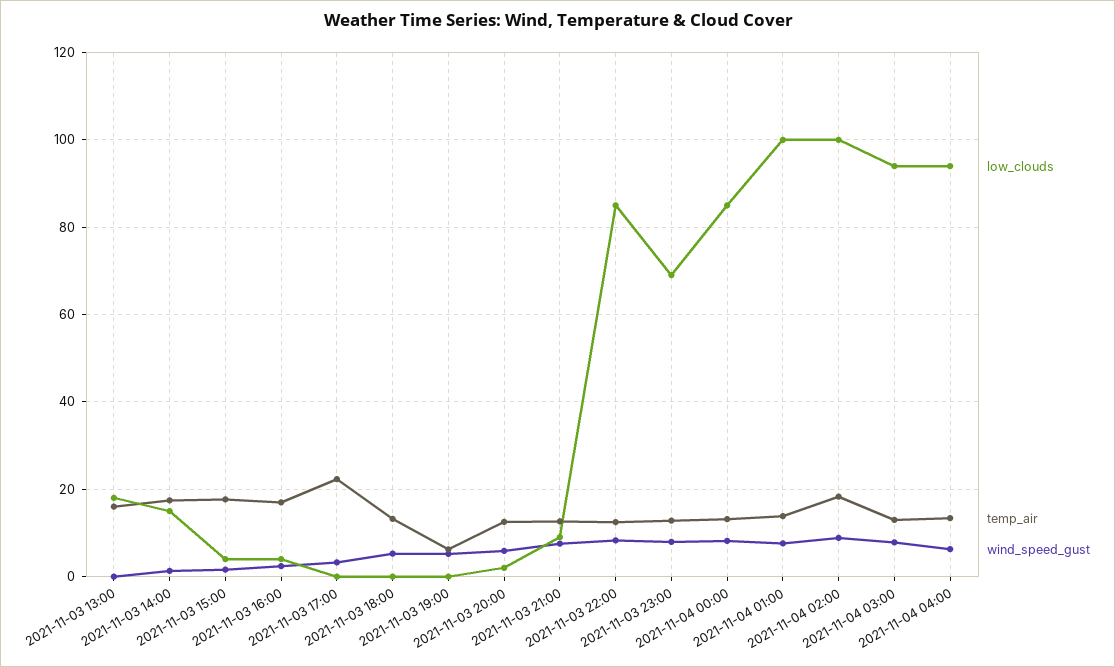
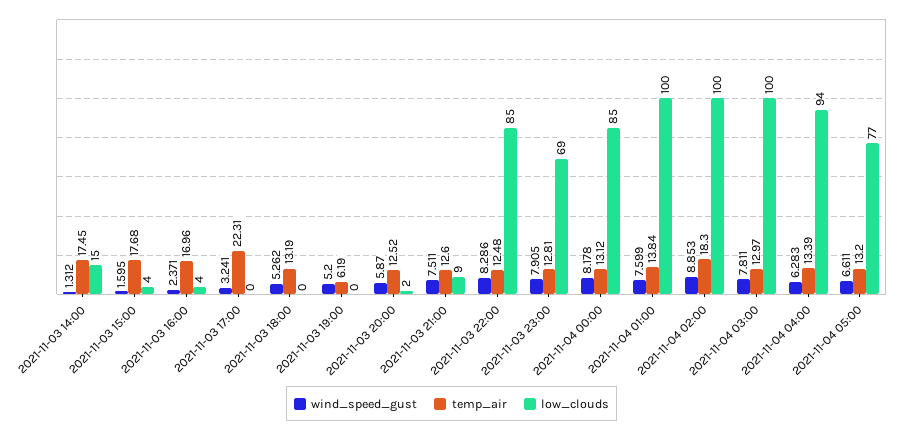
low_clouds, 2021-11-03 13:00: 18 -> none
temp_air, 2021-11-03 13:00: 16 -> none
wind_speed_gust, 2021-11-03 13:00: 0 -> none
low_clouds, 2021-11-04 03:00: 94 -> 100
wind_speed_gust, 2021-11-04 05:00: none -> 6.611
temp_air, 2021-11-04 05:00: none -> 13.2
low_clouds, 2021-11-04 05:00: none -> 77

